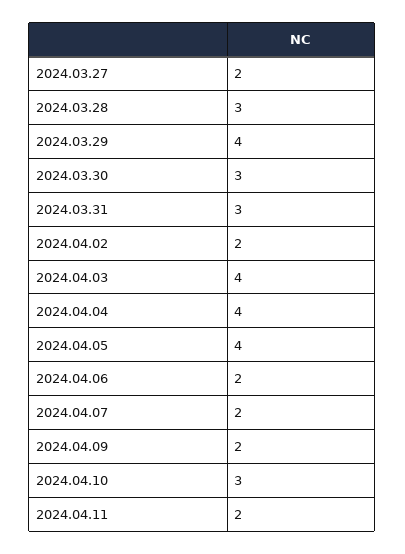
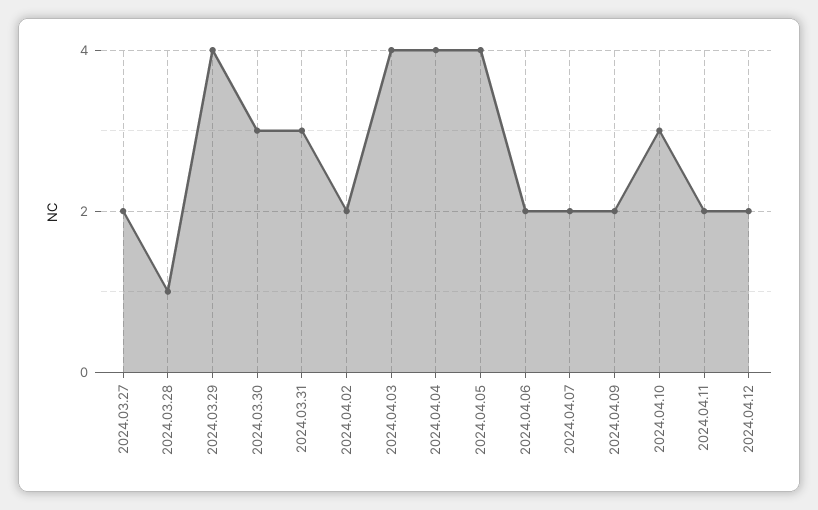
2024.03.28: 3 -> 1
2024.04.12: none -> 2

